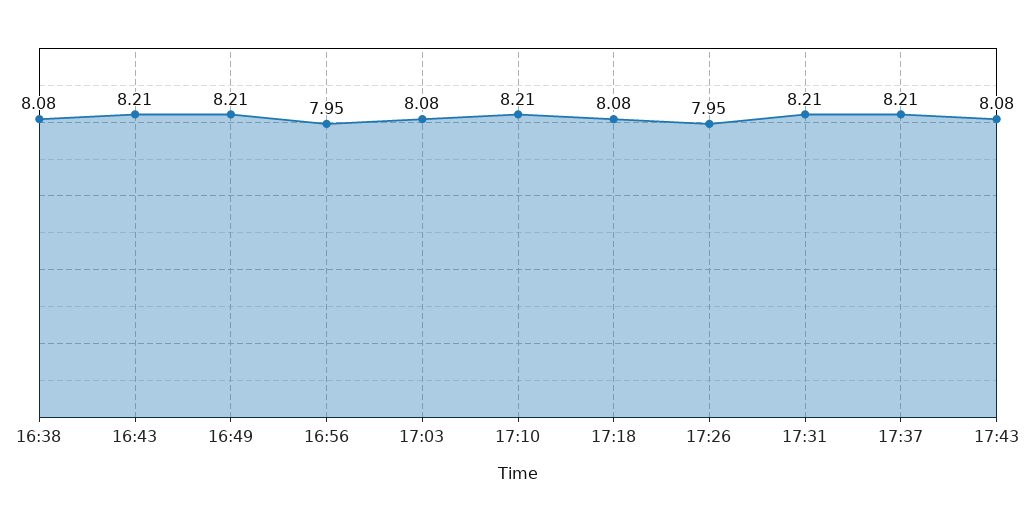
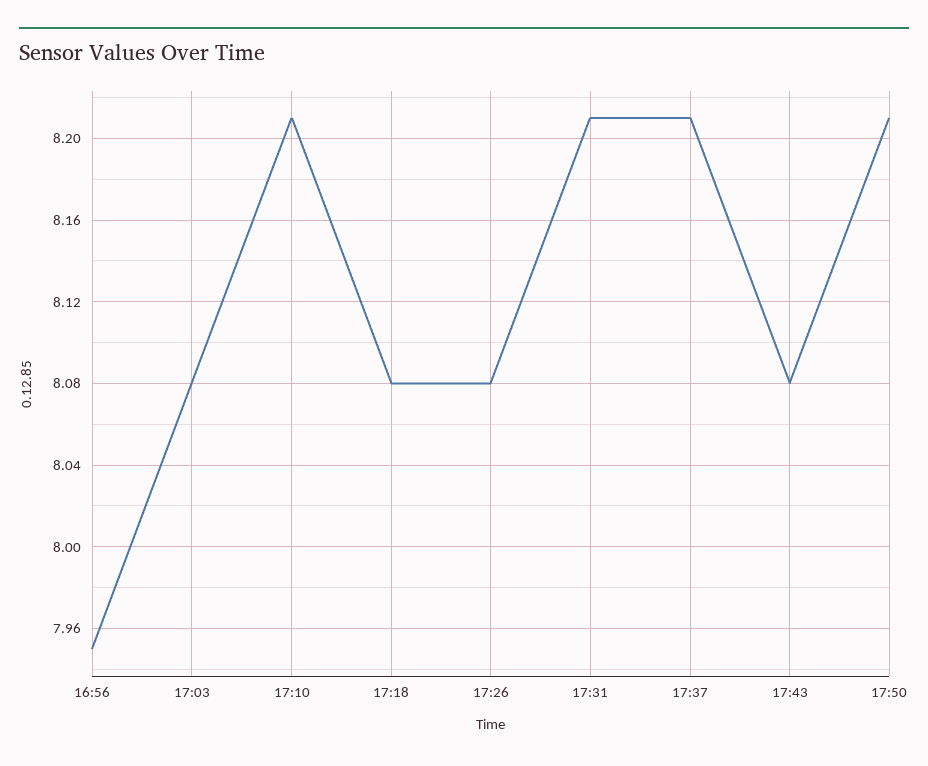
16:38: 8.08 -> none
16:43: 8.21 -> none
16:49: 8.21 -> none
17:26: 7.95 -> 8.08
17:50: none -> 8.21

